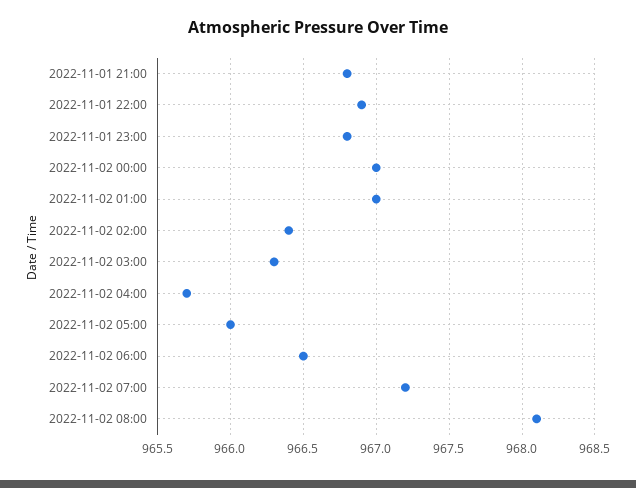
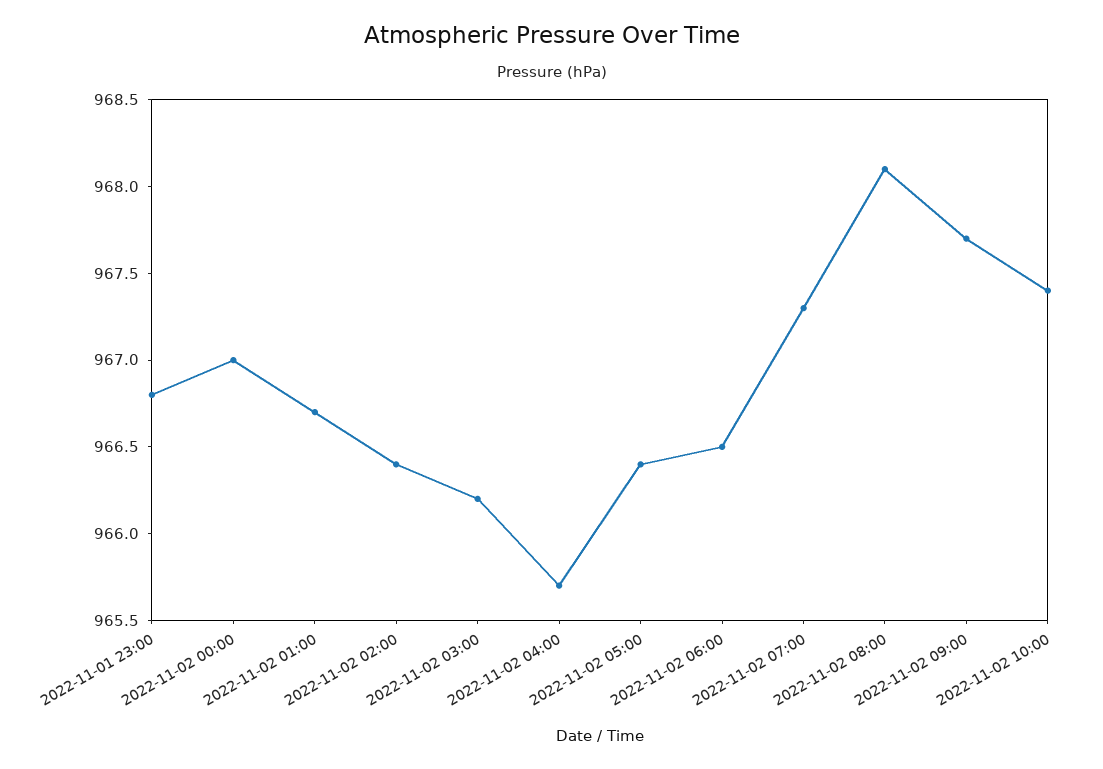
2022-11-01 21:00: 966.8 -> none
2022-11-01 22:00: 966.9 -> none
2022-11-02 01:00: 967 -> 966.7
2022-11-02 03:00: 966.3 -> 966.2
2022-11-02 05:00: 966 -> 966.4
2022-11-02 07:00: 967.2 -> 967.3
2022-11-02 09:00: none -> 967.7
2022-11-02 10:00: none -> 967.4

